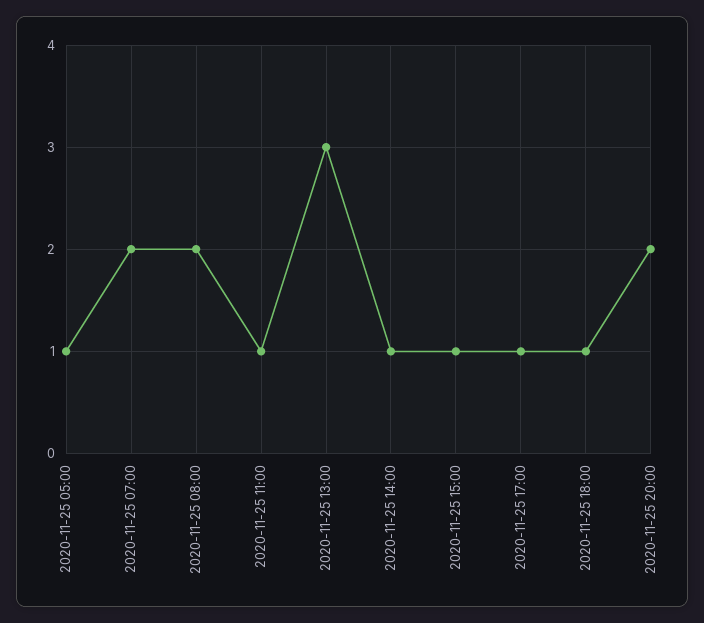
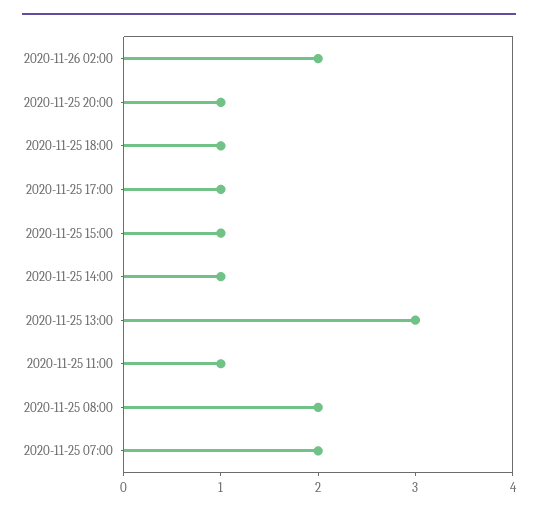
2020-11-25 05:00: 1 -> none
2020-11-25 20:00: 2 -> 1
2020-11-26 02:00: none -> 2

